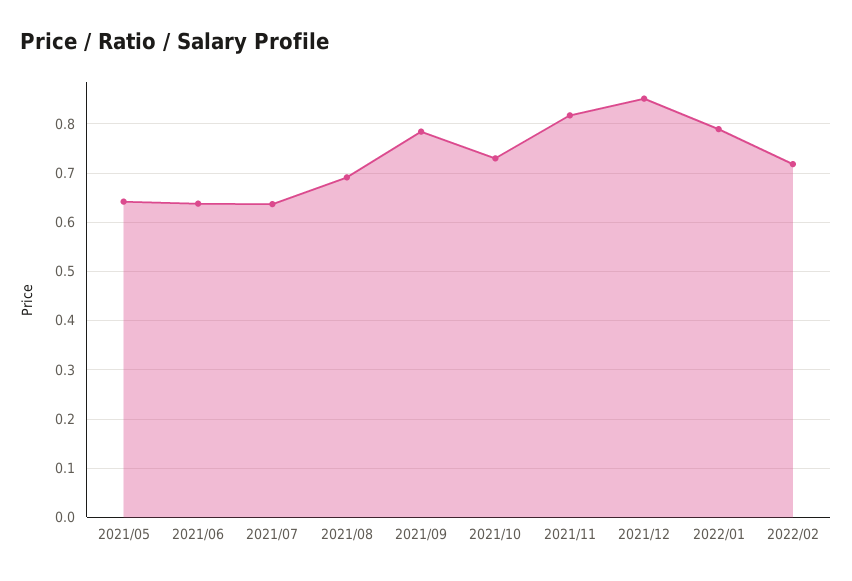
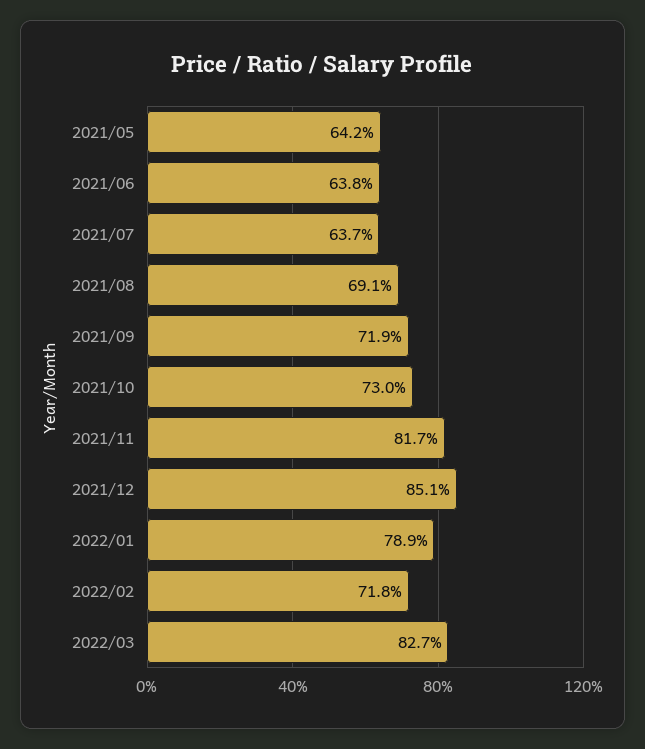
2021/09: 0.78 -> 0.719
2022/03: none -> 0.827

